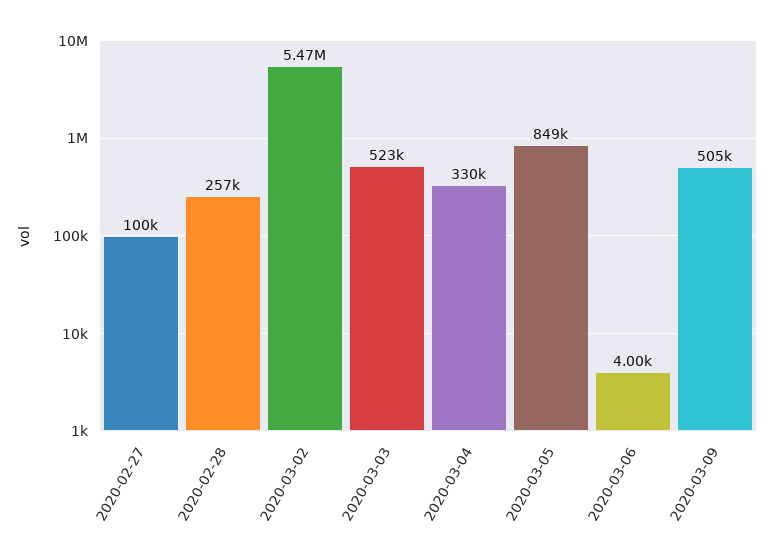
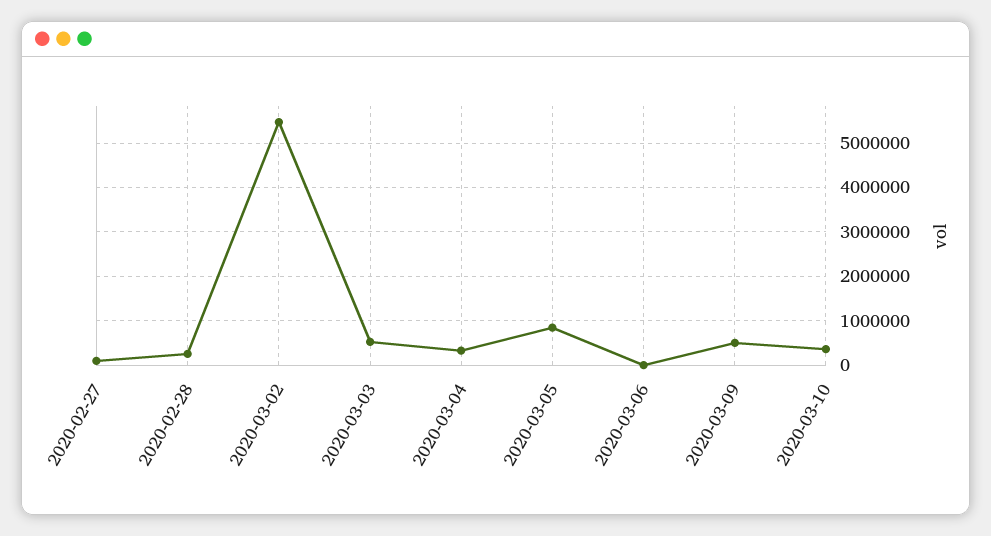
2020-03-10: none -> 400000

